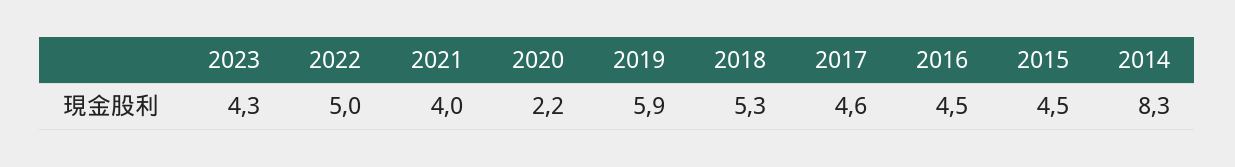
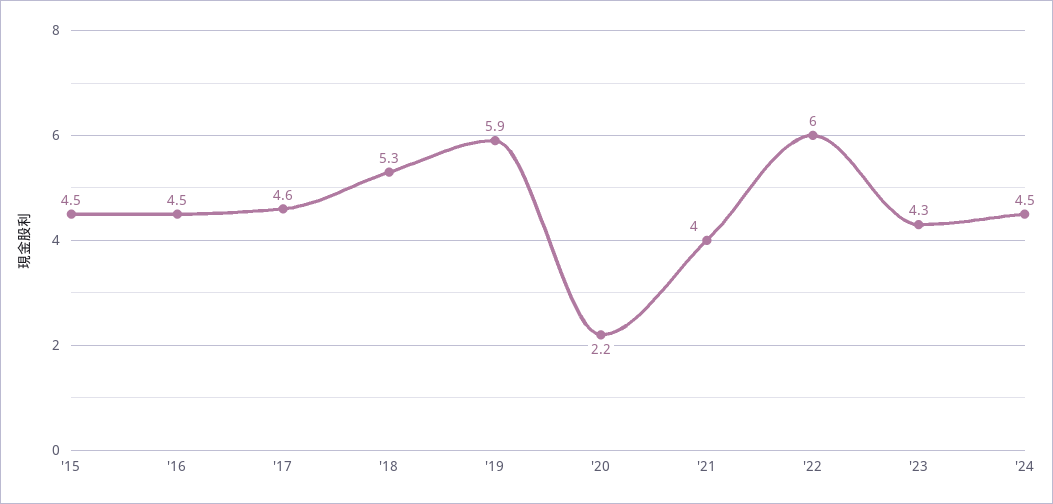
2022: 5 -> 6
2014: 8.3 -> none
'24: none -> 4.5

